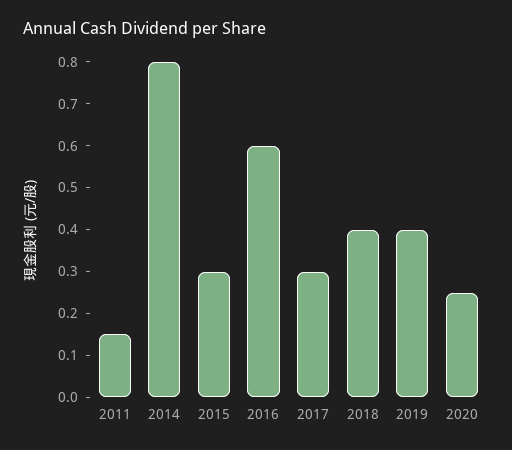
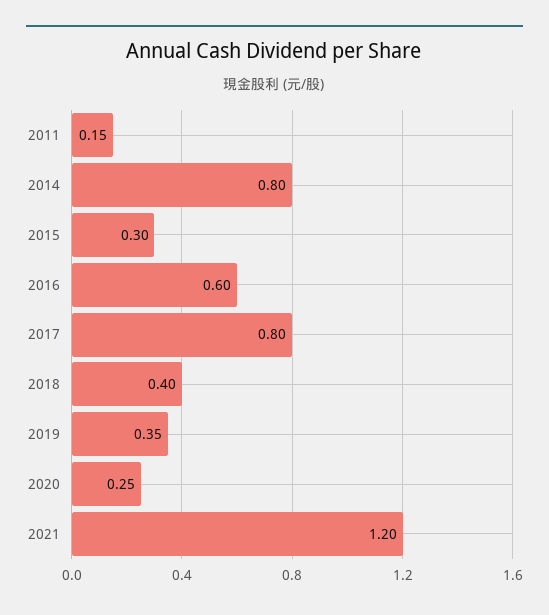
2017: 0.3 -> 0.8
2019: 0.4 -> 0.35
2021: none -> 1.2

